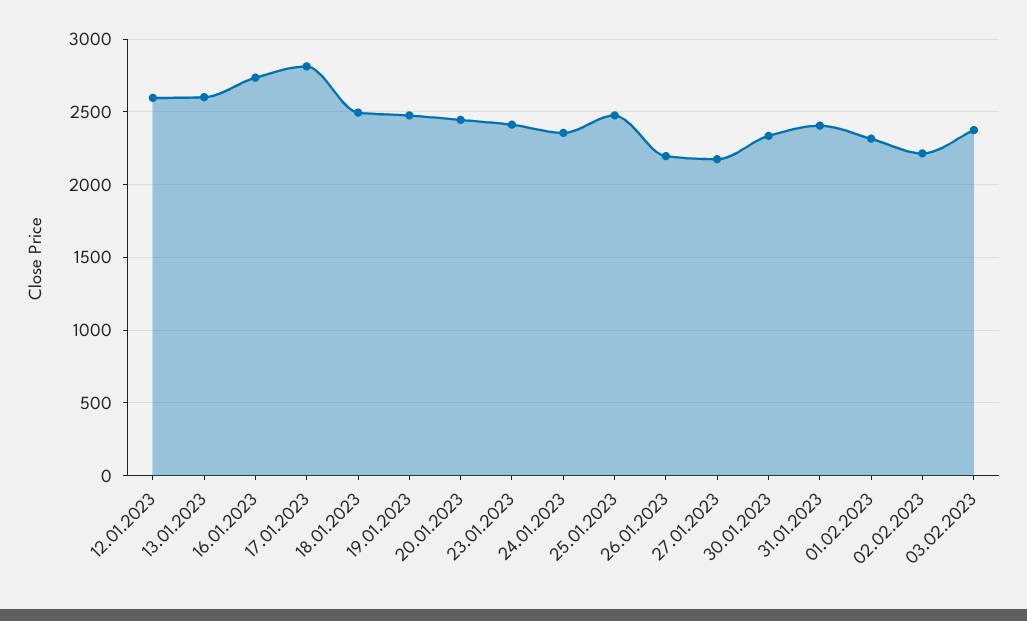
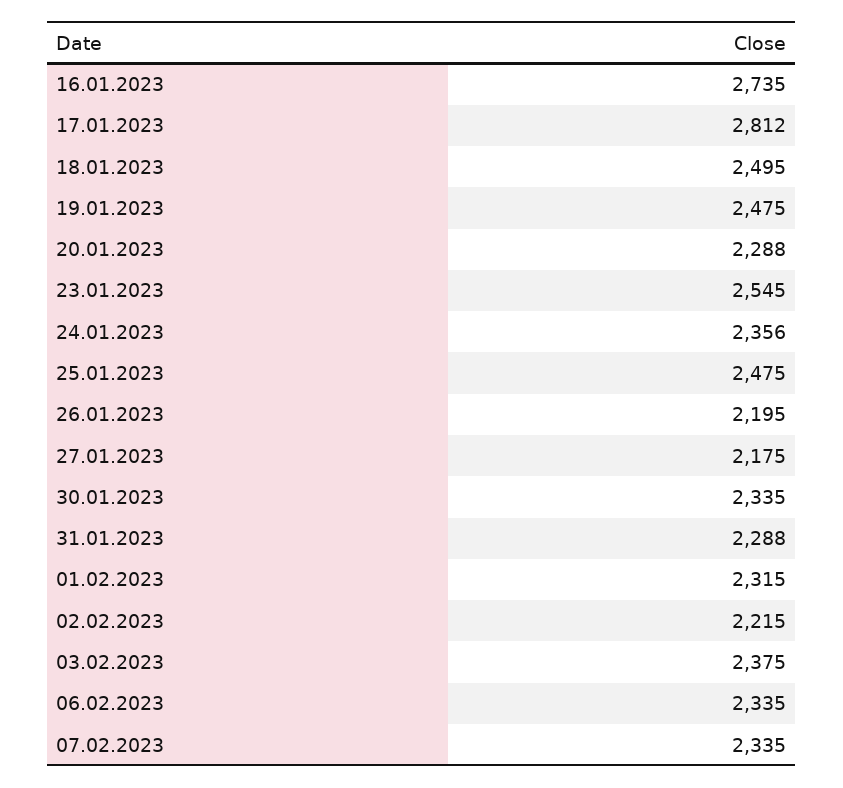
12.01.2023: 2600 -> none
13.01.2023: 2600 -> none
20.01.2023: 2450 -> 2288
23.01.2023: 2400 -> 2545
31.01.2023: 2400 -> 2288
06.02.2023: none -> 2335
07.02.2023: none -> 2335

